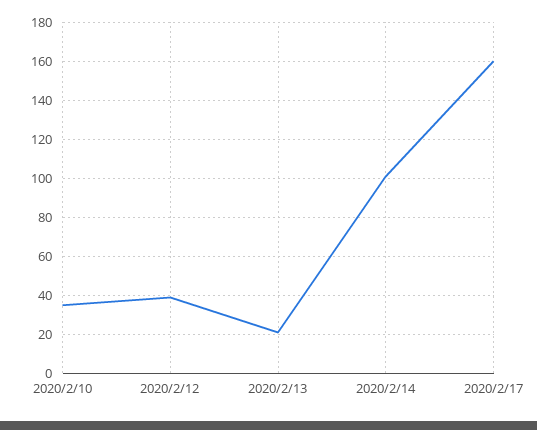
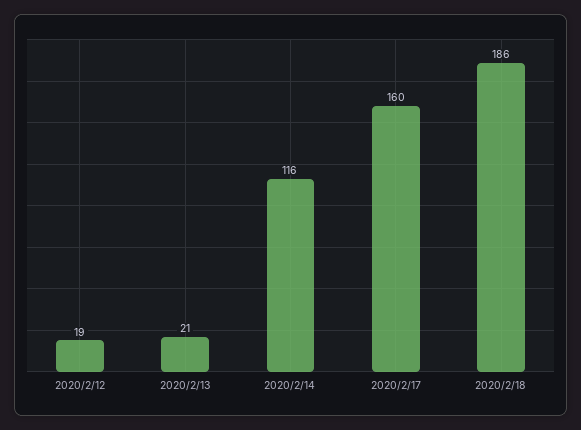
2020/2/10: 35 -> none
2020/2/12: 40 -> 19
2020/2/14: 100 -> 116
2020/2/18: none -> 186

